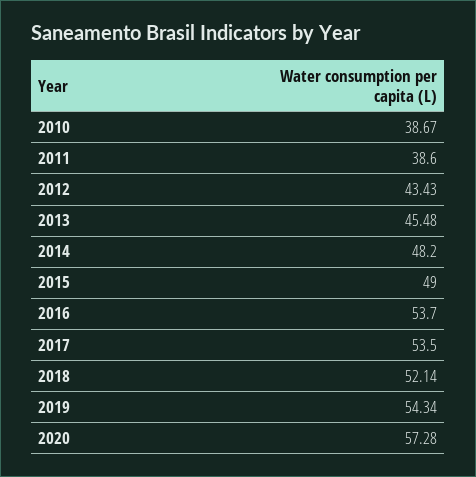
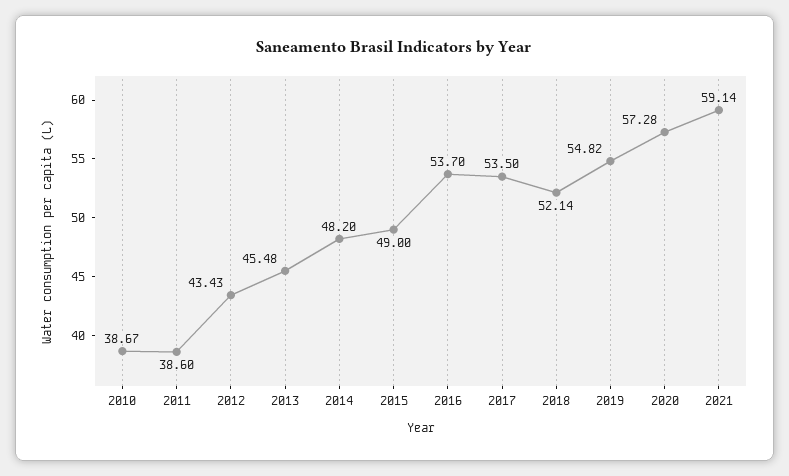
2019: 54.34 -> 54.82
2021: none -> 59.14

